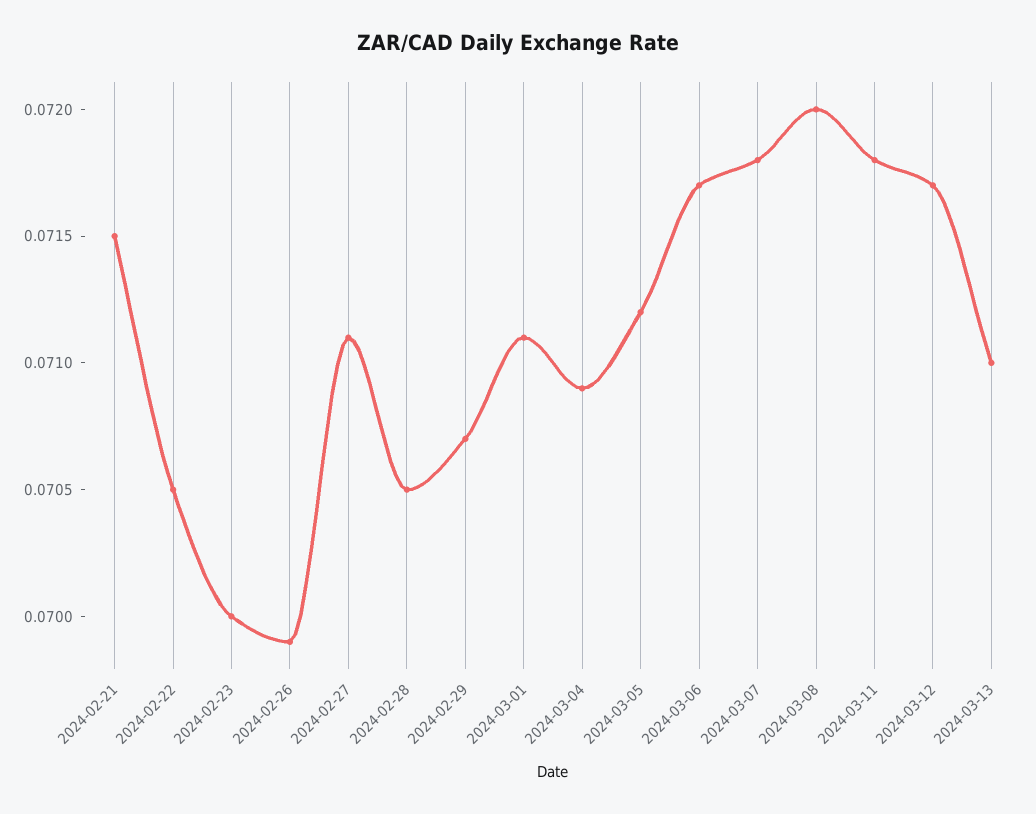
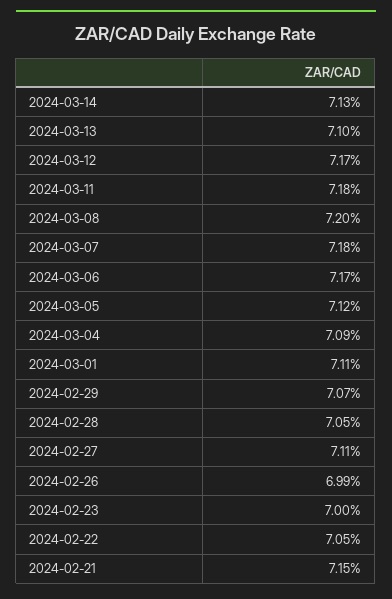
2024-03-14: none -> 0.0713

